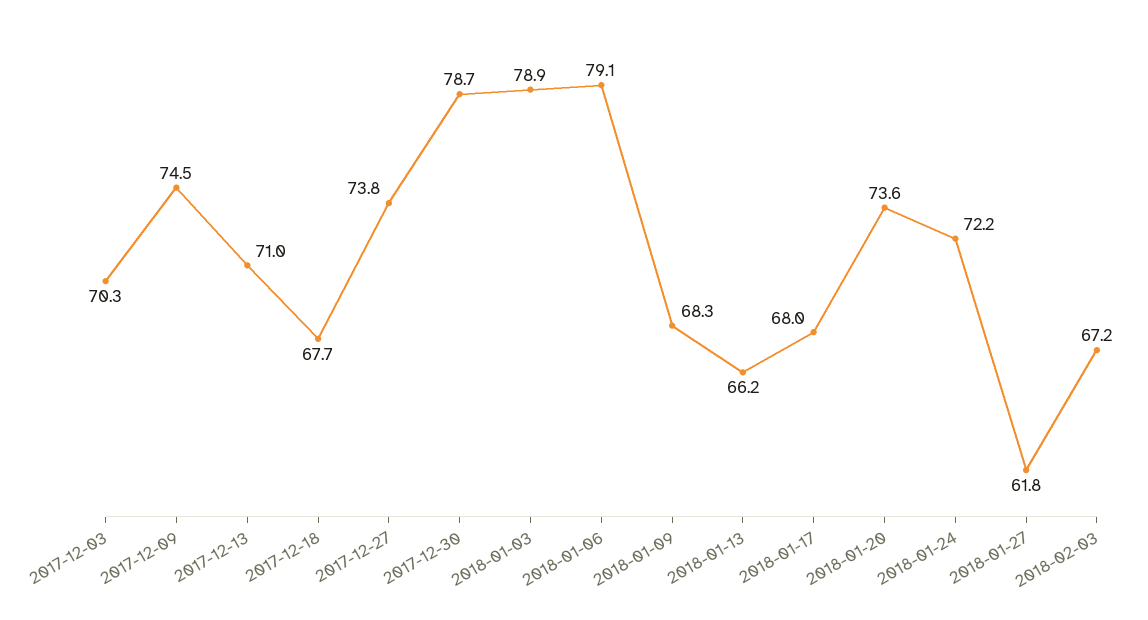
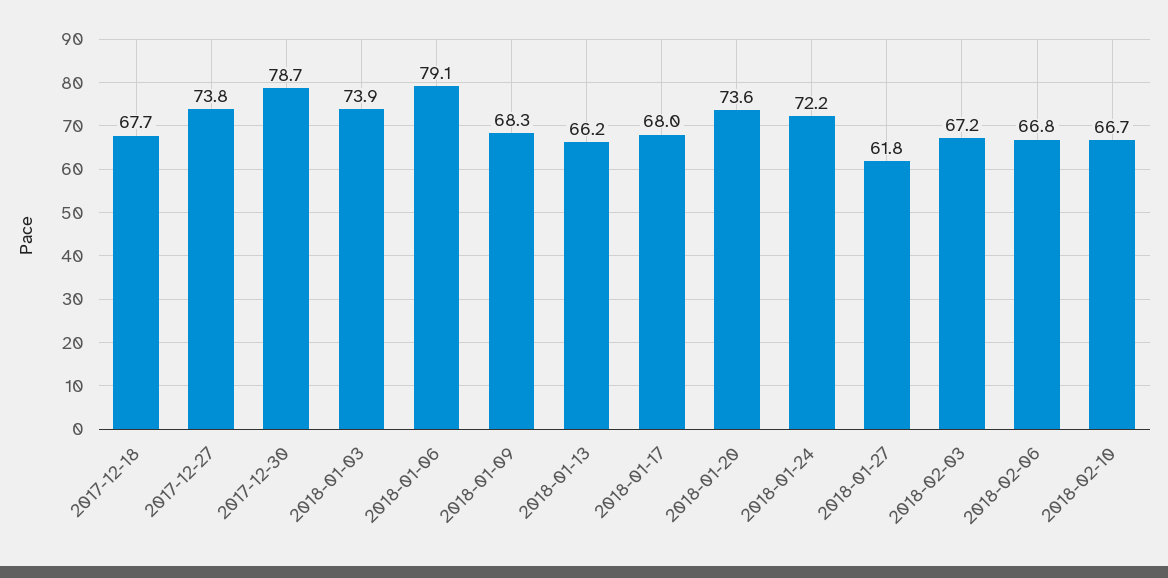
2017-12-03: 70.3 -> none
2017-12-09: 74.5 -> none
2017-12-13: 71 -> none
2018-01-03: 78.9 -> 73.9
2018-02-06: none -> 66.8
2018-02-10: none -> 66.7

